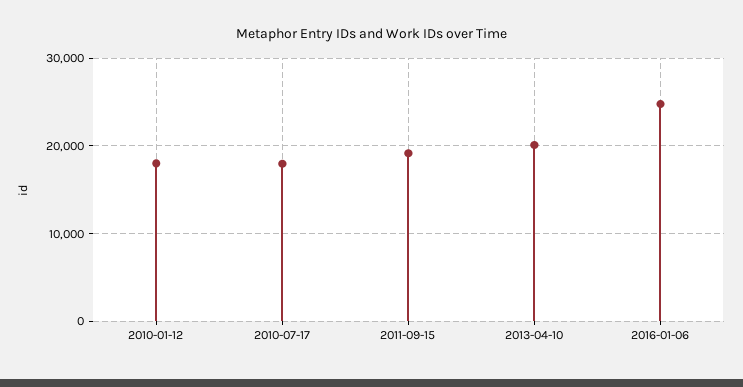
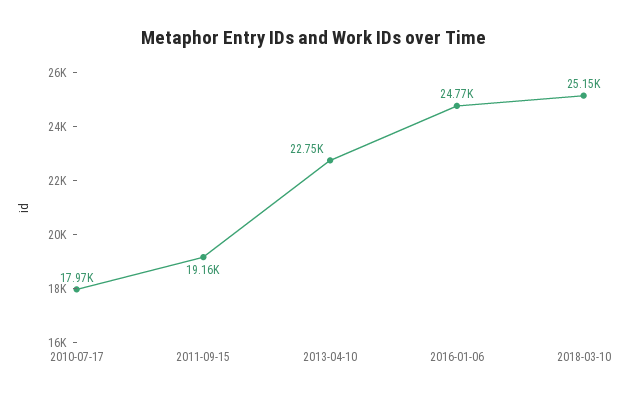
2010-01-12: 18000 -> none
2013-04-10: 20000 -> 22750
2018-03-10: none -> 25150

